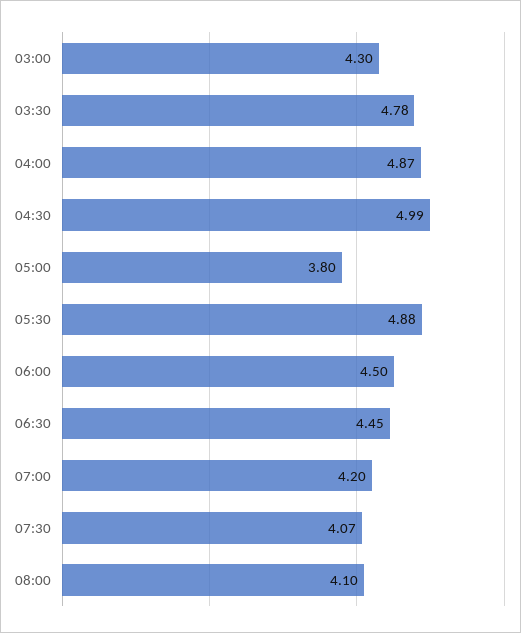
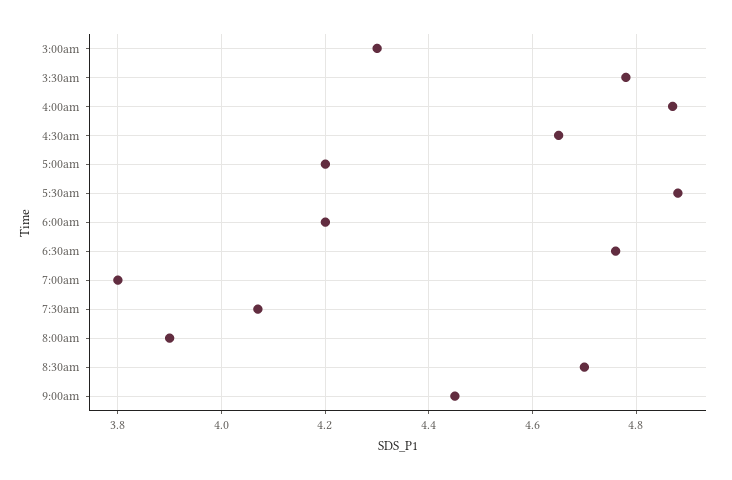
04:30: 4.99 -> 4.65
05:00: 3.8 -> 4.2
06:00: 4.5 -> 4.2
06:30: 4.45 -> 4.75
07:00: 4.2 -> 3.8
08:00: 4.1 -> 3.9
8:30am: none -> 4.7
9:00am: none -> 4.45

